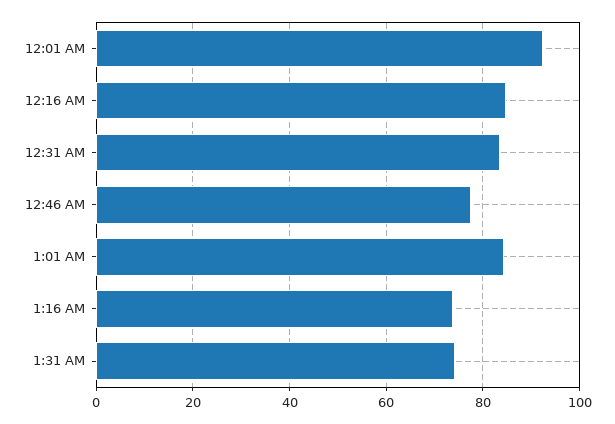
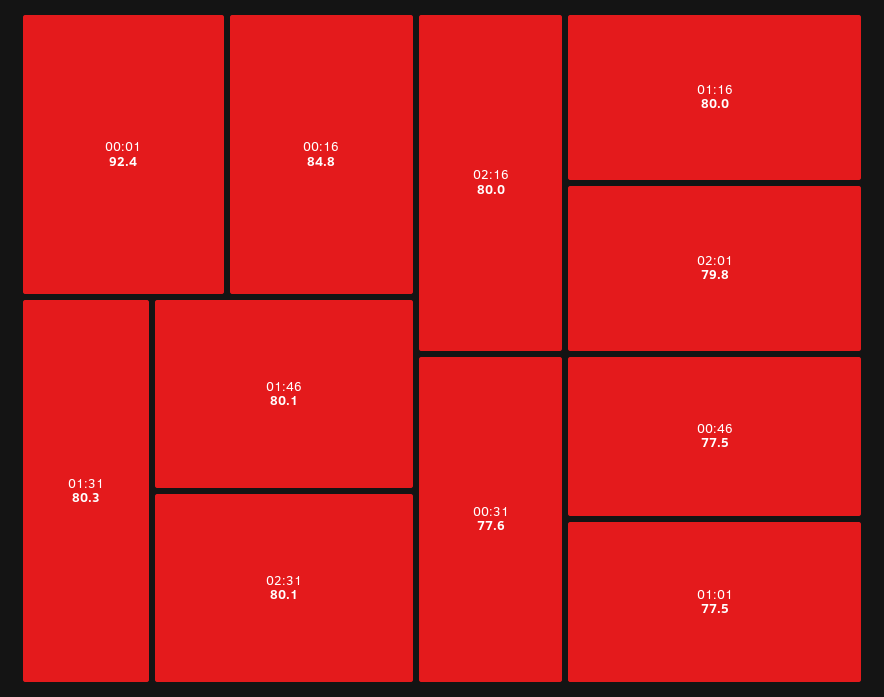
12:31 AM: 84 -> 77.6
1:01 AM: 84 -> 77.5
1:16 AM: 74 -> 80
1:31 AM: 74 -> 80.3
01:46: none -> 80.1
02:31: none -> 80.1
02:16: none -> 80
02:01: none -> 79.8

